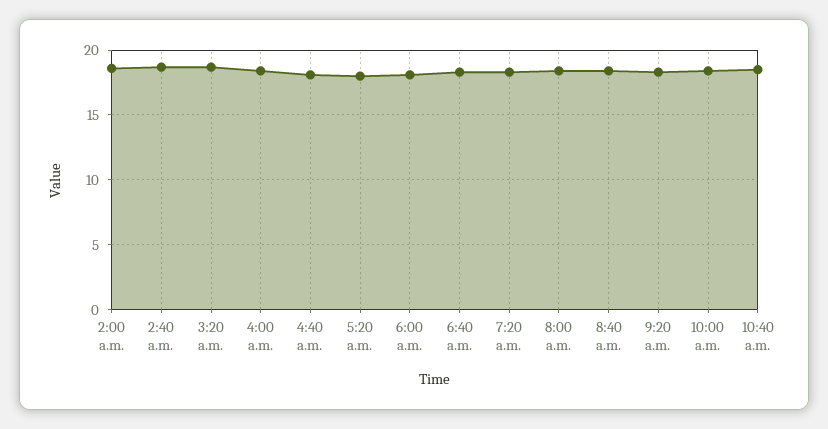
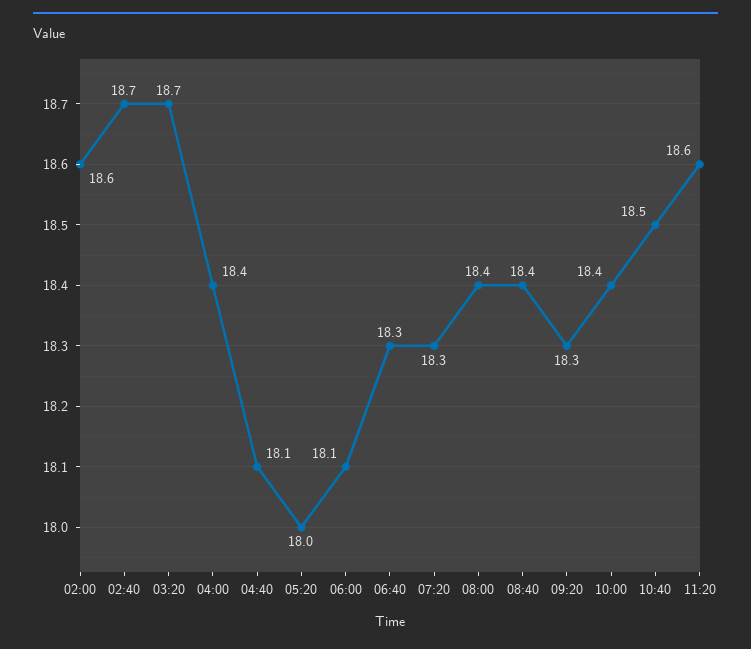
11:20: none -> 18.6

